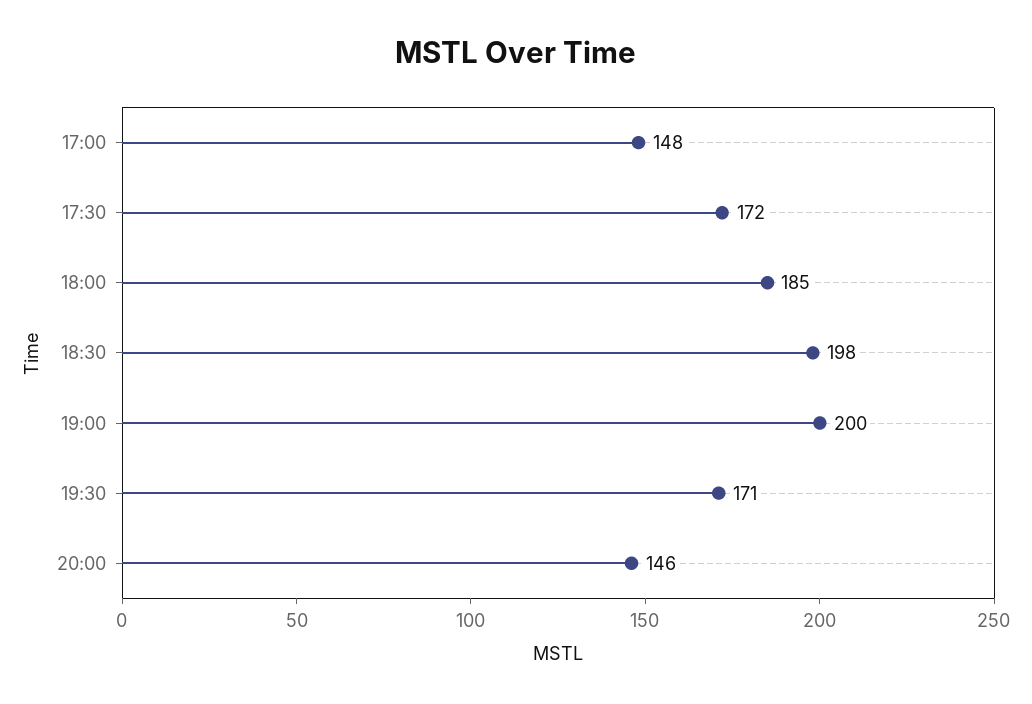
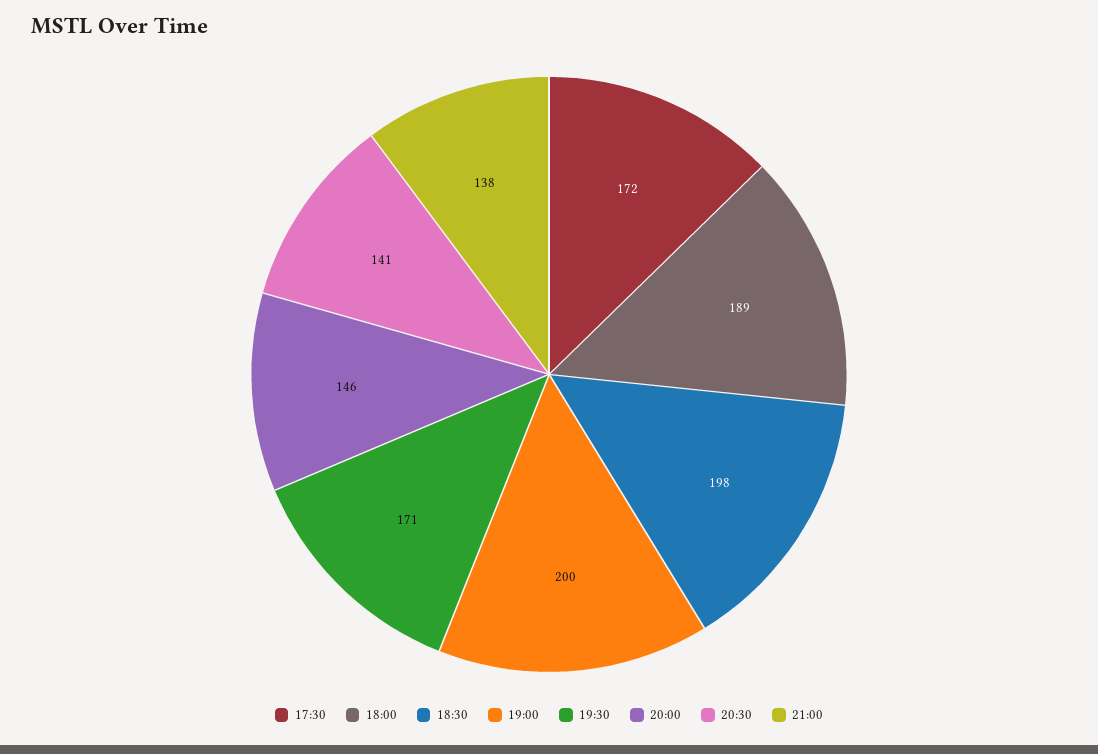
17:00: 148 -> none
18:00: 185 -> 189
20:30: none -> 141
21:00: none -> 138

